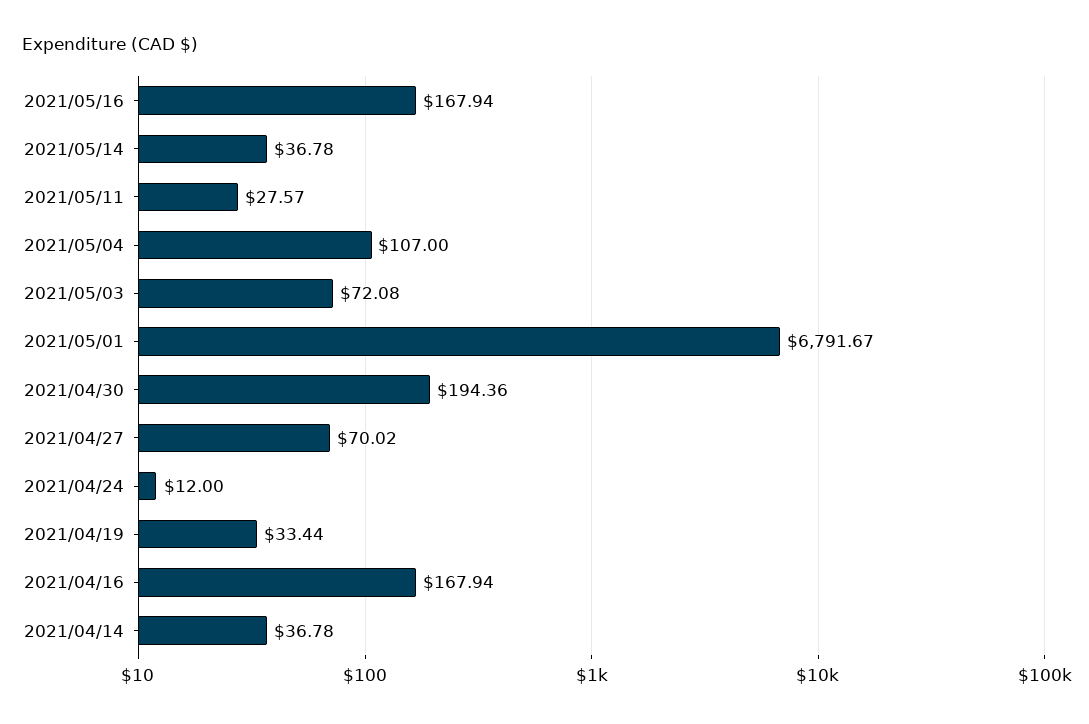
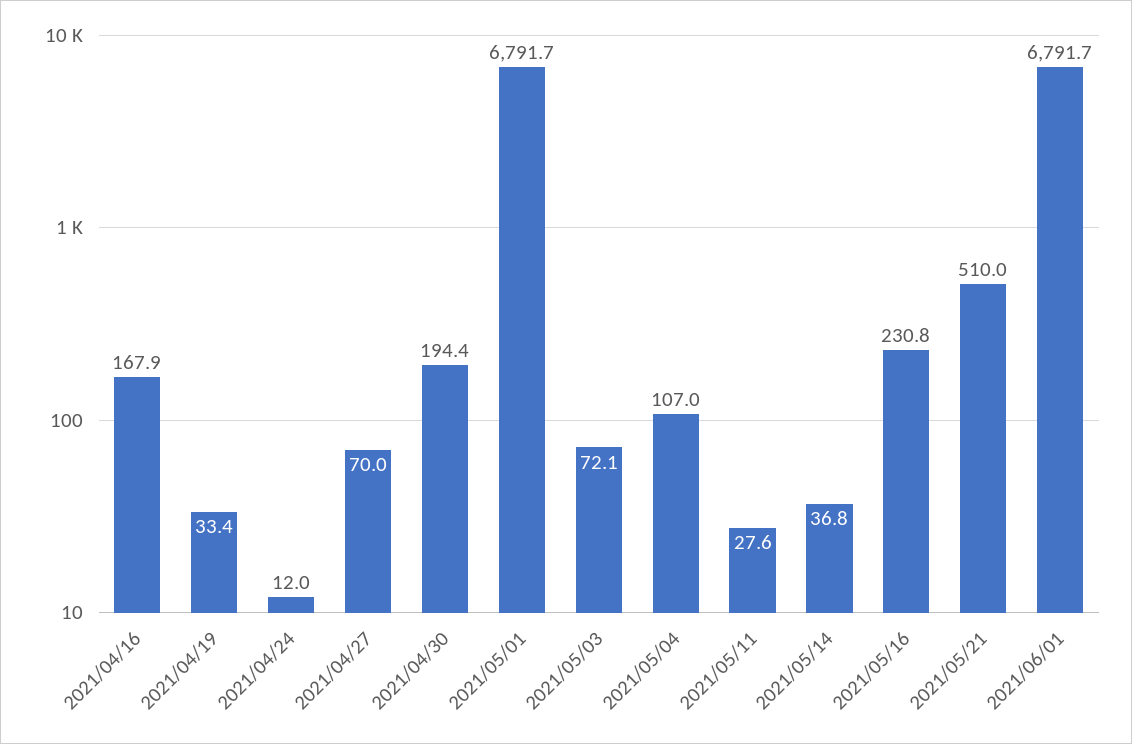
2021/05/16: 167.94 -> 230.8
2021/04/14: 36.78 -> none
2021/05/21: none -> 510
2021/06/01: none -> 6791.7

